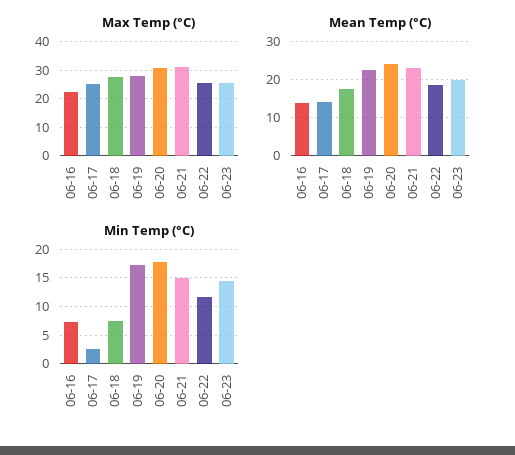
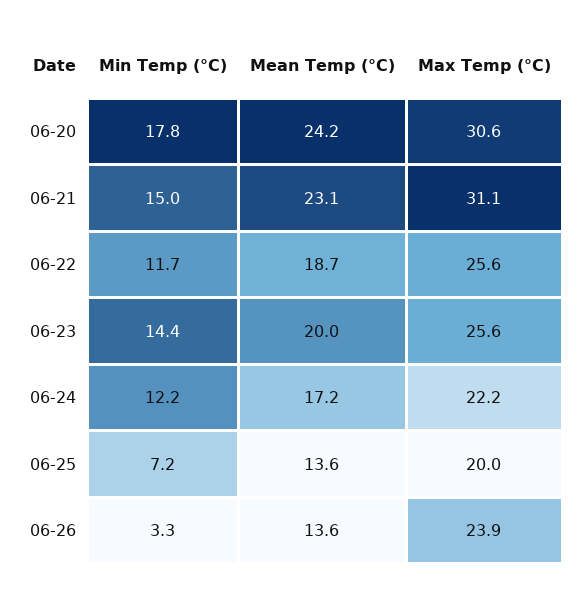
Max Temp (°C), 06-16: 22.5 -> none
Max Temp (°C), 06-17: 25 -> none
Max Temp (°C), 06-18: 27.5 -> none
Max Temp (°C), 06-19: 27.5 -> none
Mean Temp (°C), 06-16: 14 -> none
Mean Temp (°C), 06-17: 14 -> none
Mean Temp (°C), 06-18: 18 -> none
Mean Temp (°C), 06-19: 22 -> none
Min Temp (°C), 06-16: 7.5 -> none
Min Temp (°C), 06-17: 2.5 -> none
Min Temp (°C), 06-18: 7.5 -> none
Min Temp (°C), 06-19: 17.5 -> none
Min Temp (°C), 06-24: none -> 12.2
Mean Temp (°C), 06-24: none -> 17.2
Max Temp (°C), 06-24: none -> 22.2
Min Temp (°C), 06-25: none -> 7.2
Mean Temp (°C), 06-25: none -> 13.6
Max Temp (°C), 06-25: none -> 20
Min Temp (°C), 06-26: none -> 3.3
Mean Temp (°C), 06-26: none -> 13.6
Max Temp (°C), 06-26: none -> 23.9

